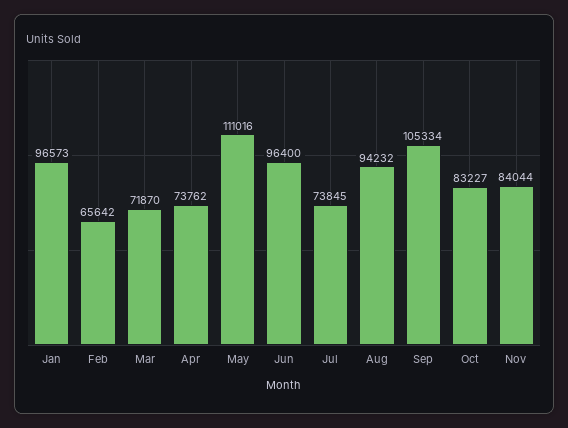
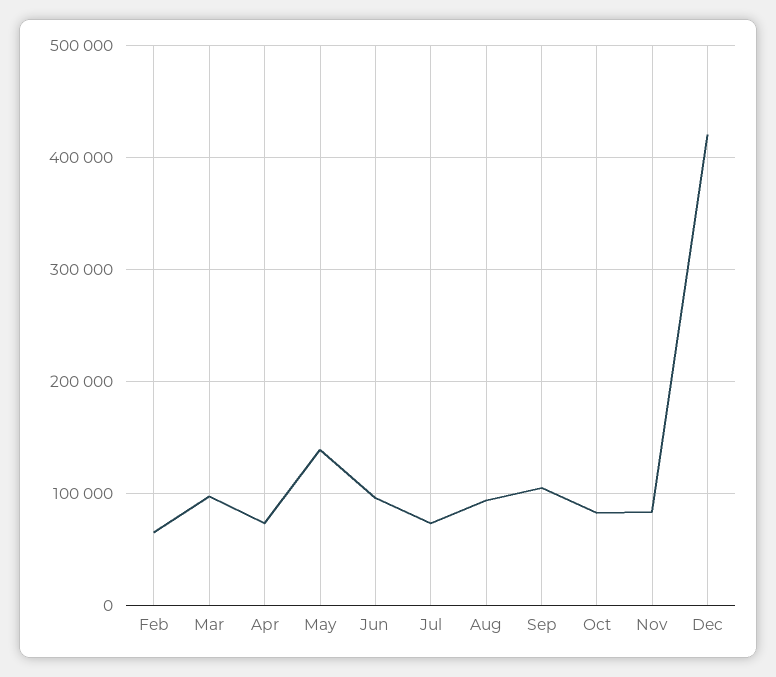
Jan: 96573 -> none
Mar: 71870 -> 100000
May: 111016 -> 140000
Dec: none -> 420000

